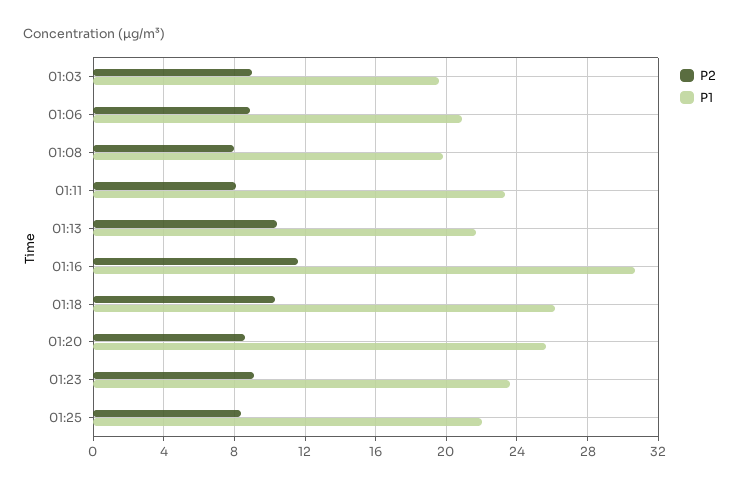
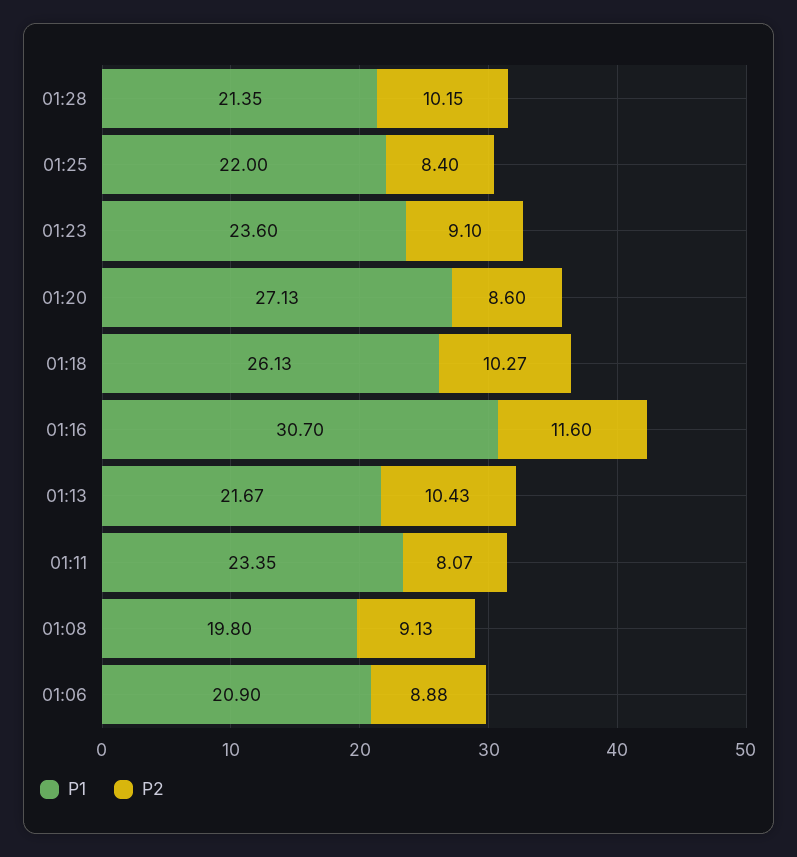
P2, 01:03: 9 -> none
P1, 01:03: 19.5 -> none
P2, 01:08: 8 -> 9.13
P1, 01:20: 25.5 -> 27.13
P1, 01:28: none -> 21.35
P2, 01:28: none -> 10.15

